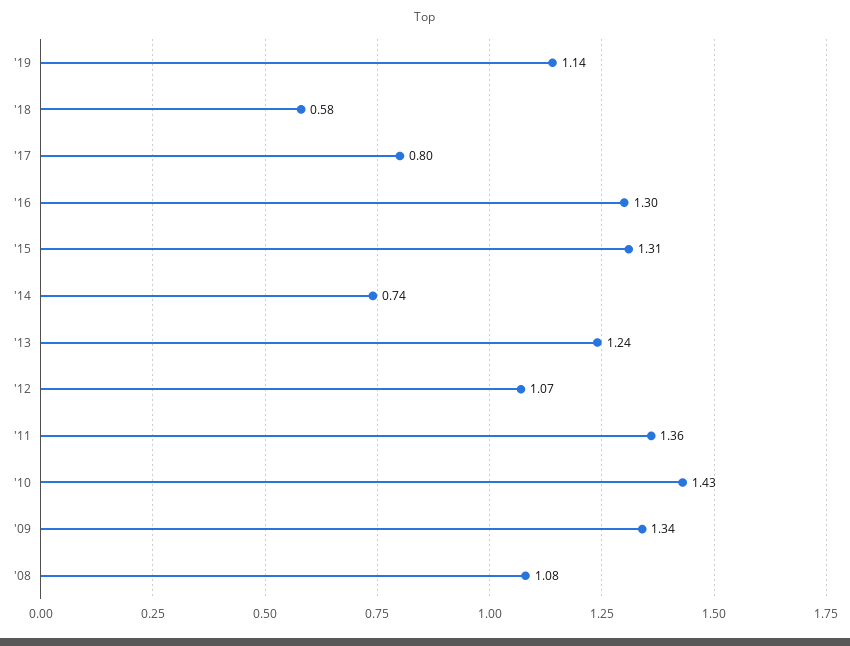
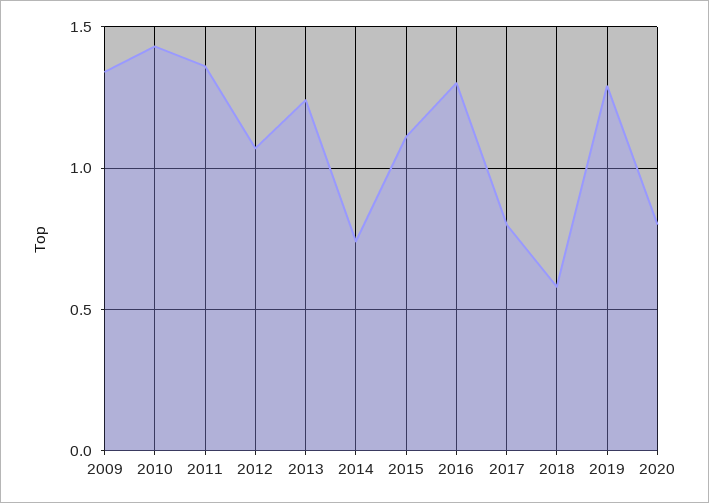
'19: 1.14 -> 1.3
'15: 1.31 -> 1.1
'08: 1.08 -> none
2020: none -> 0.8

